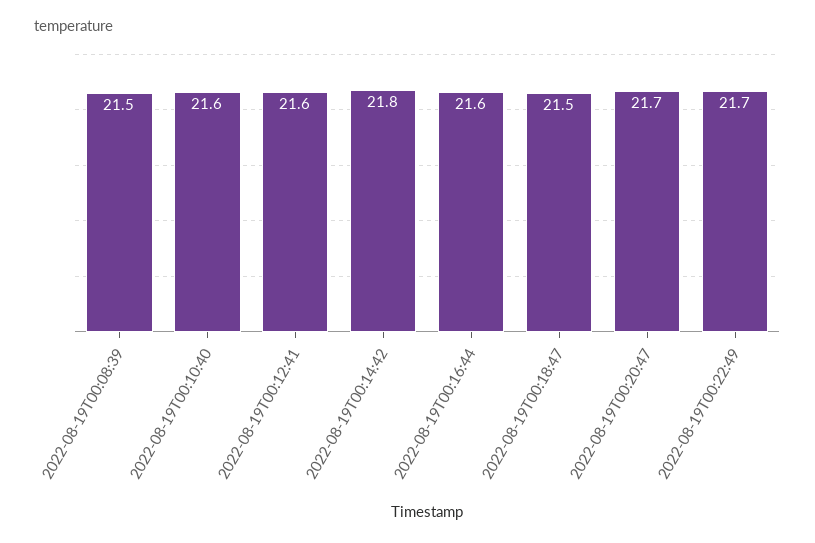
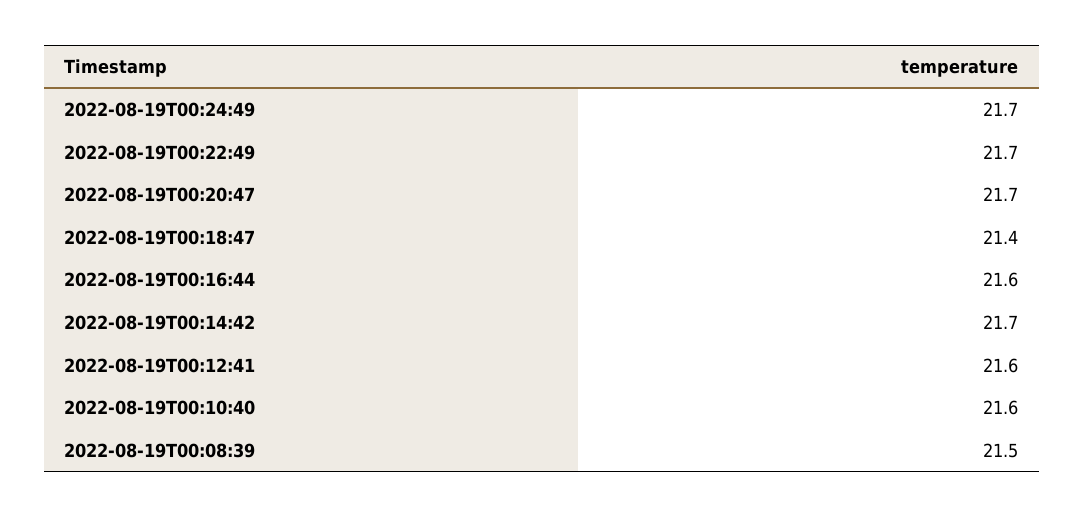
2022-08-19T00:14:42: 21.8 -> 21.7
2022-08-19T00:18:47: 21.5 -> 21.4
2022-08-19T00:24:49: none -> 21.7

